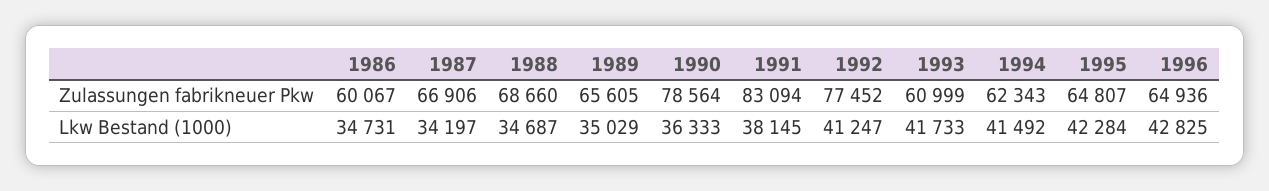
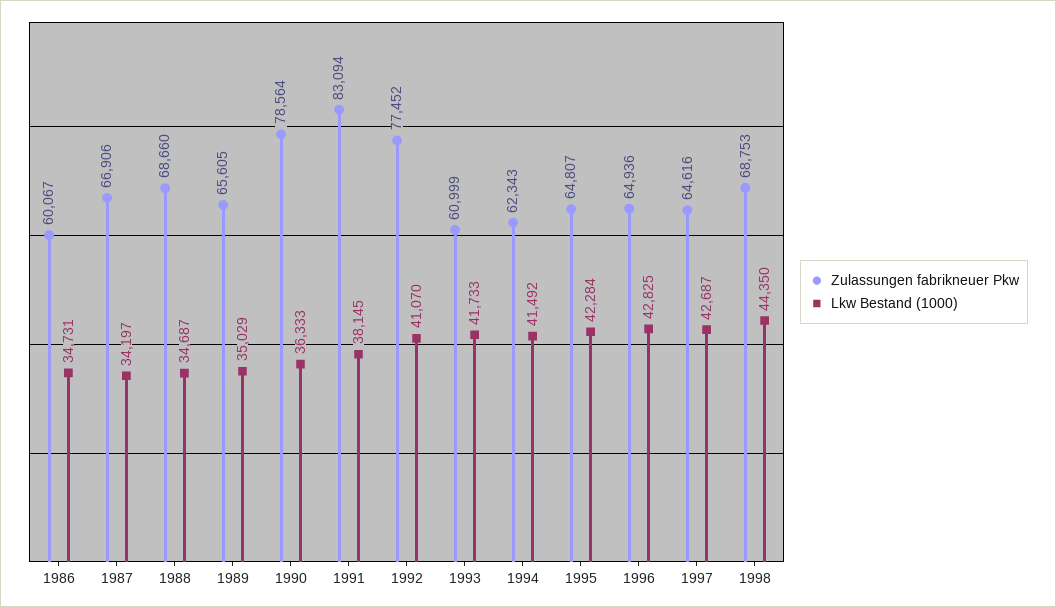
Lkw Bestand (1000), 1992: 41247 -> 41070
Zulassungen fabrikneuer Pkw, 1997: none -> 64616
Lkw Bestand (1000), 1997: none -> 42687
Zulassungen fabrikneuer Pkw, 1998: none -> 68753
Lkw Bestand (1000), 1998: none -> 44350

